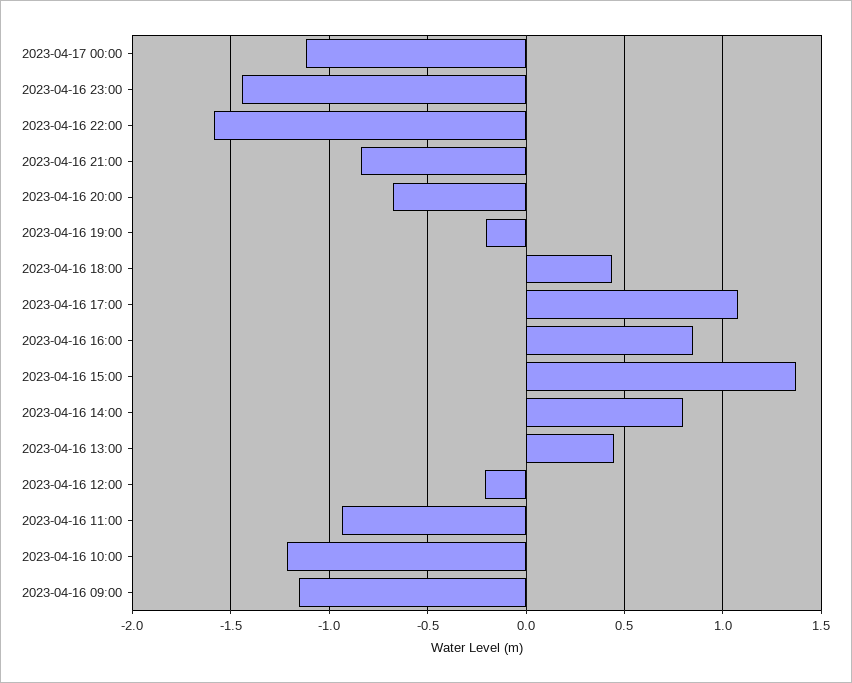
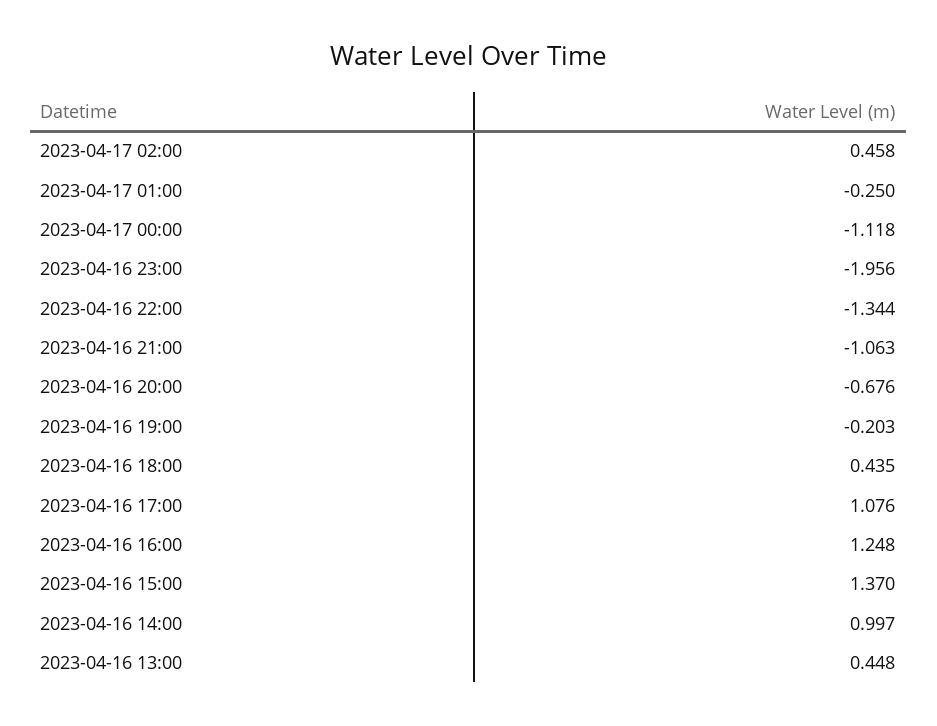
2023-04-16 23:00: -1.45 -> -1.956
2023-04-16 22:00: -1.6 -> -1.344
2023-04-16 21:00: -0.85 -> -1.063
2023-04-16 16:00: 0.85 -> 1.248
2023-04-16 14:00: 0.8 -> 0.997
2023-04-16 12:00: -0.2 -> none
2023-04-16 11:00: -0.95 -> none
2023-04-16 10:00: -1.2 -> none
2023-04-16 09:00: -1.15 -> none
2023-04-17 02:00: none -> 0.458
2023-04-17 01:00: none -> -0.25

